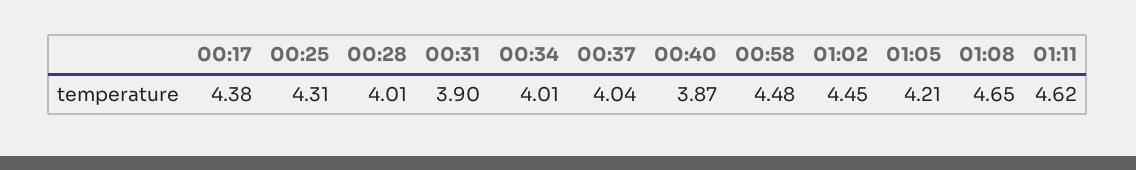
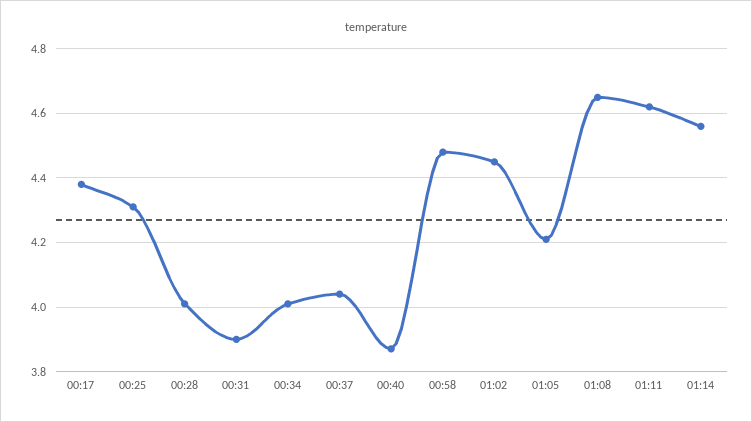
01:14: none -> 4.55

